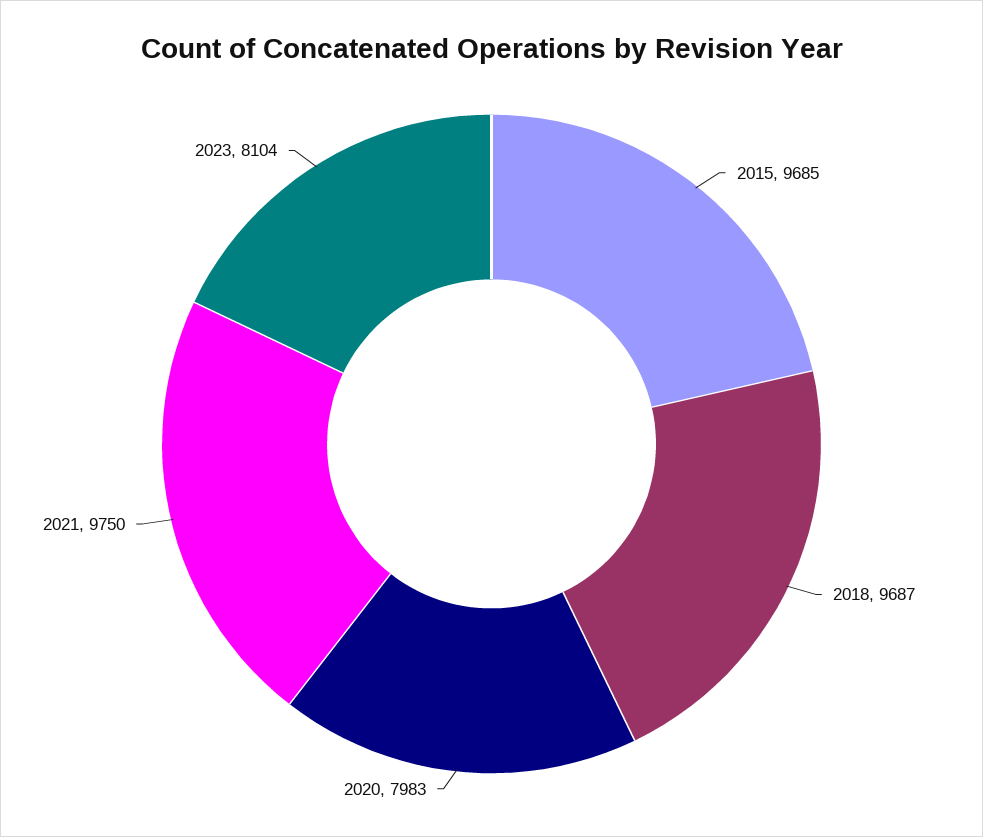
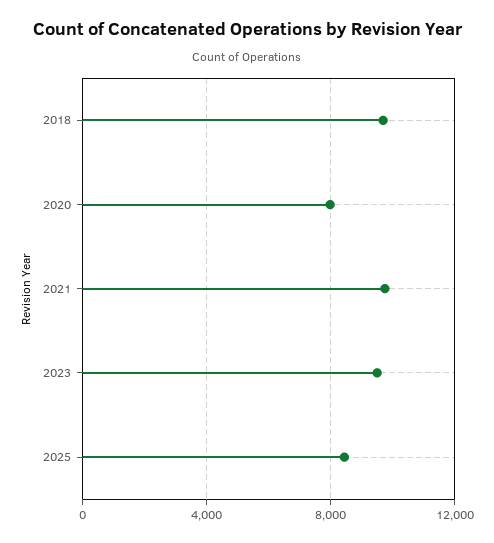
2015: 9685 -> none
2023: 8104 -> 9500
2025: none -> 8500

